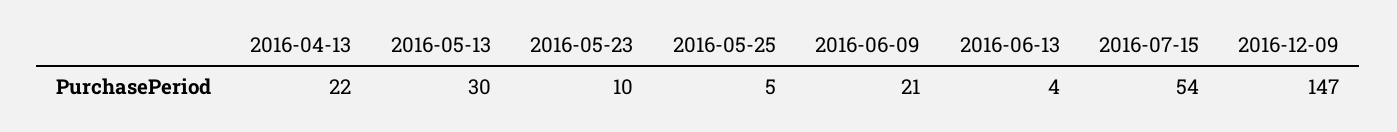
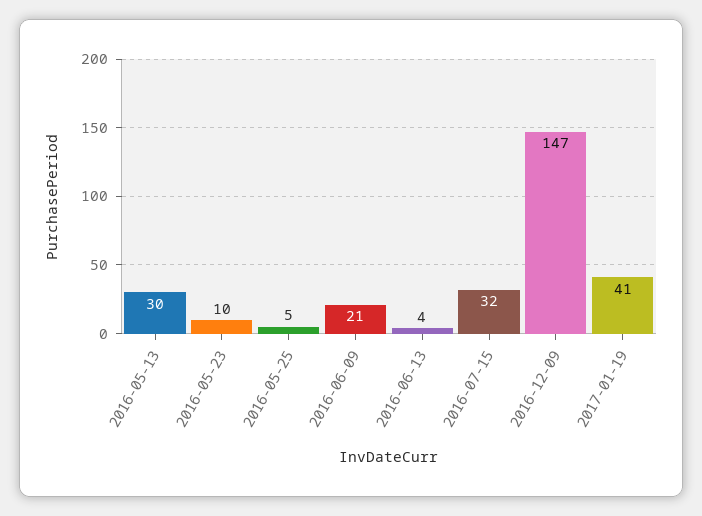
2016-04-13: 22 -> none
2016-07-15: 54 -> 32
2017-01-19: none -> 41

